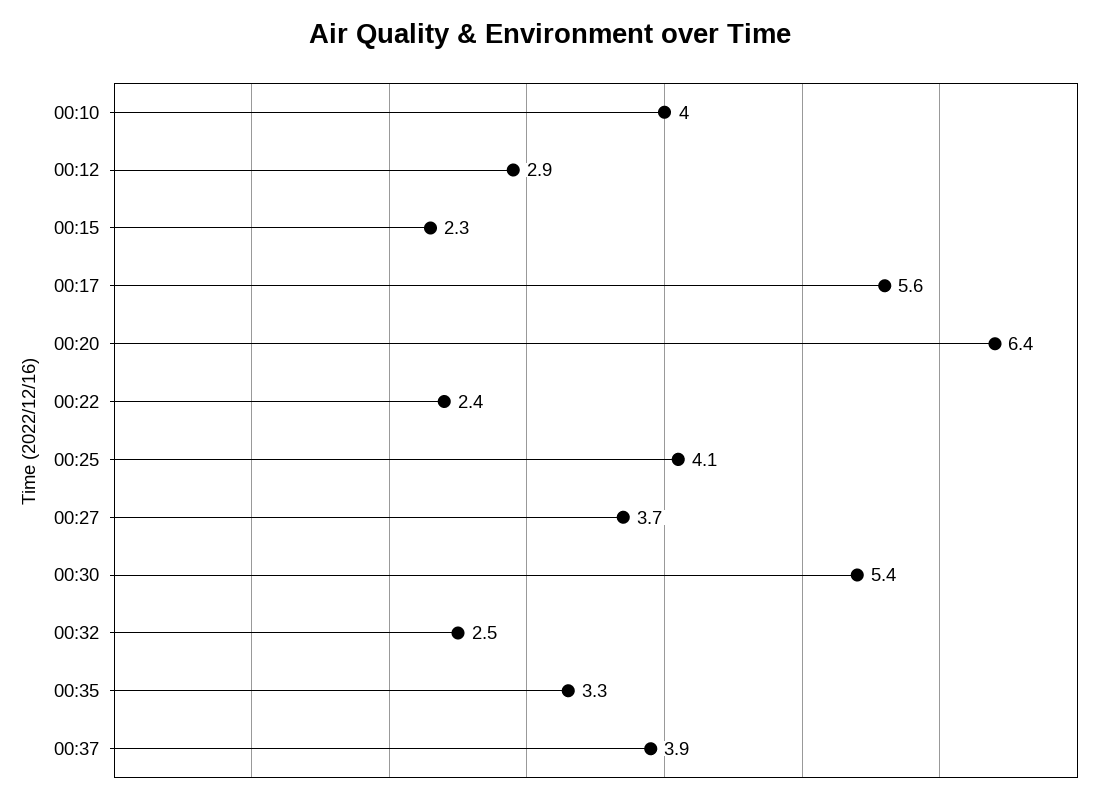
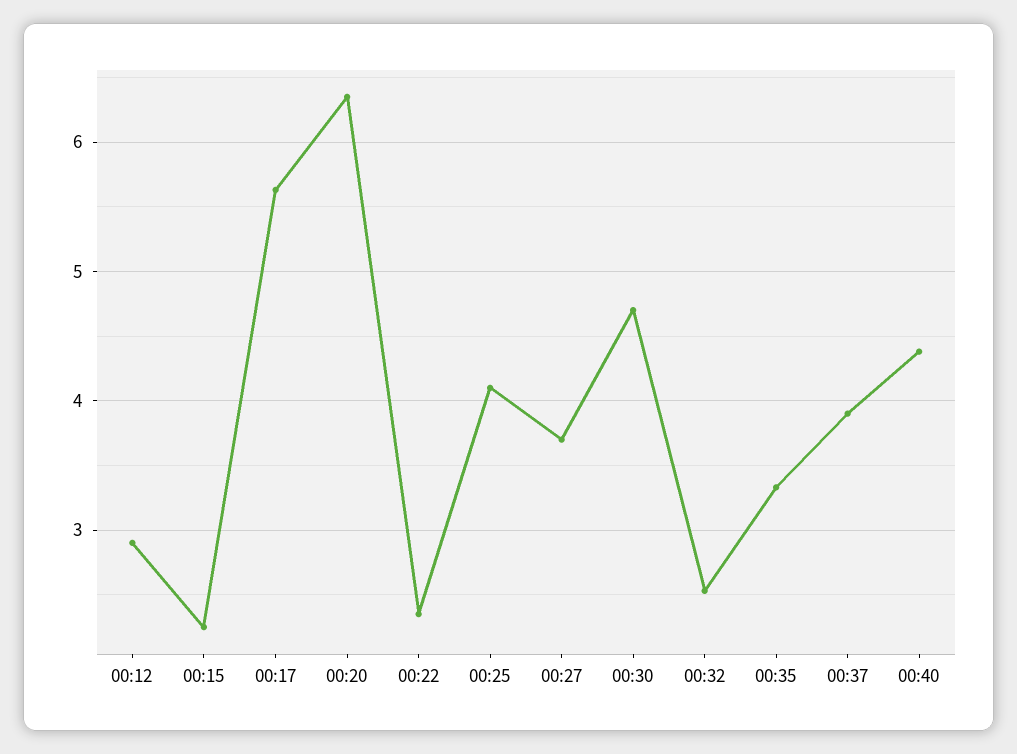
00:10: 4 -> none
00:30: 5.4 -> 4.7
00:40: none -> 4.4

